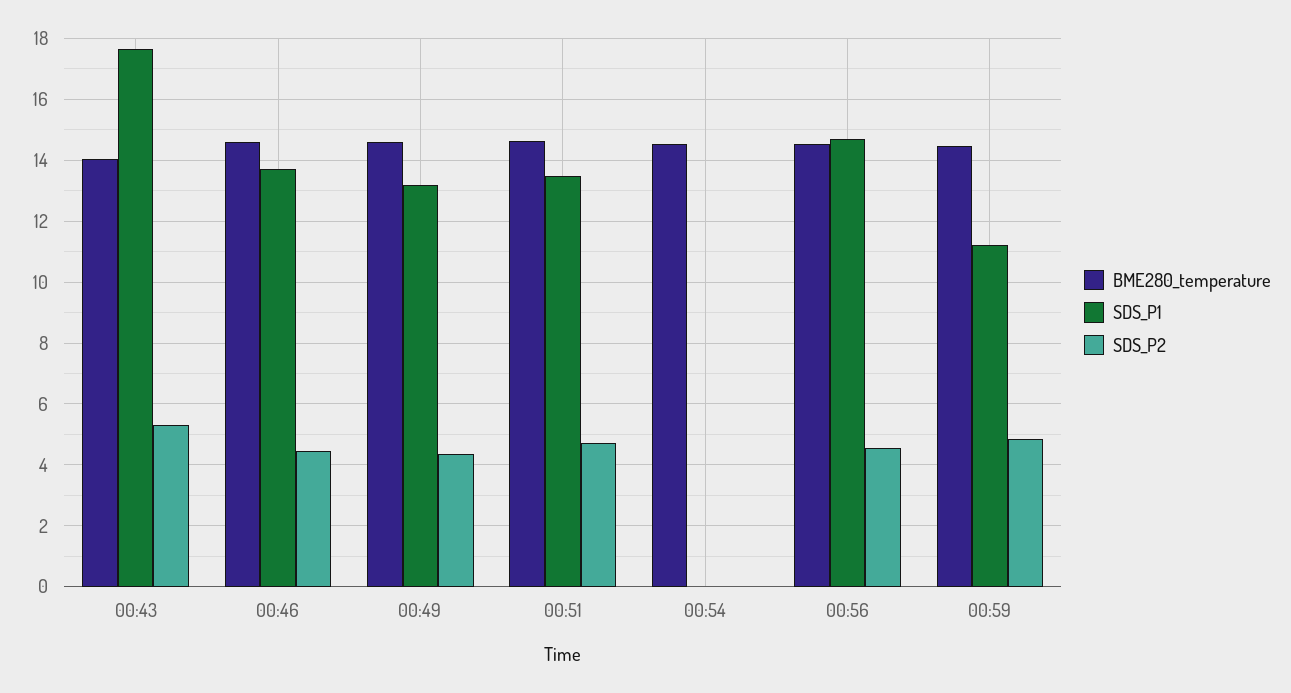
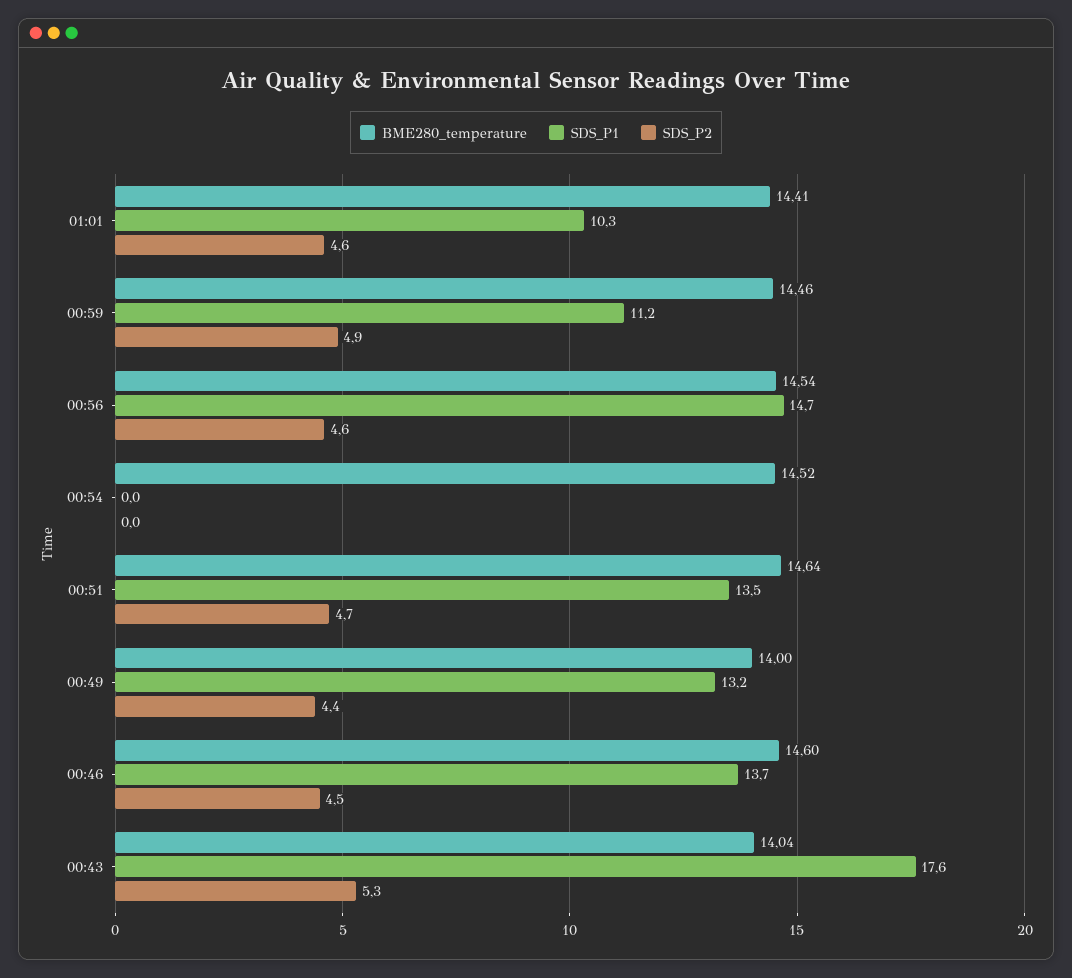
BME280_temperature, 00:49: 14.6 -> 14
BME280_temperature, 01:01: none -> 14.41
SDS_P1, 01:01: none -> 10.3
SDS_P2, 01:01: none -> 4.6

